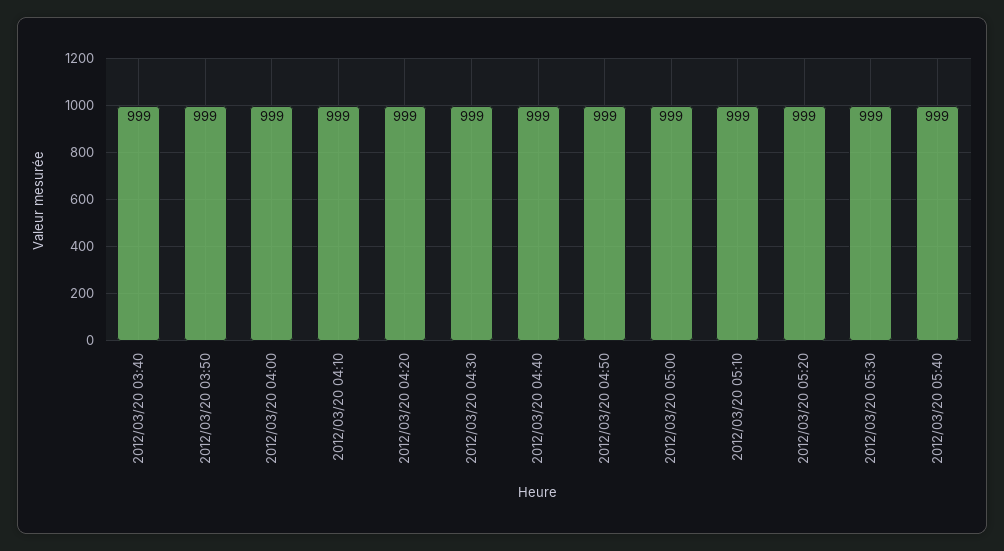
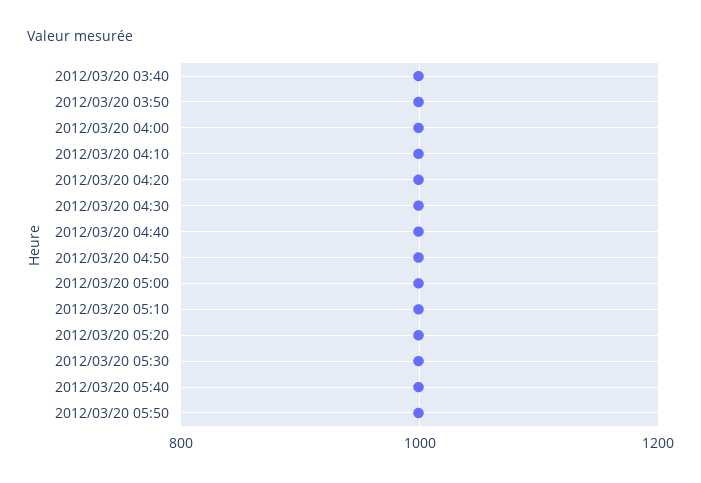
2012/03/20 05:50: none -> 1000

